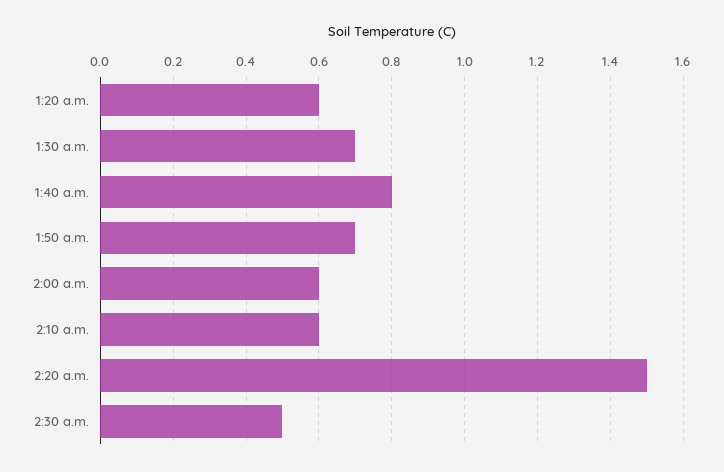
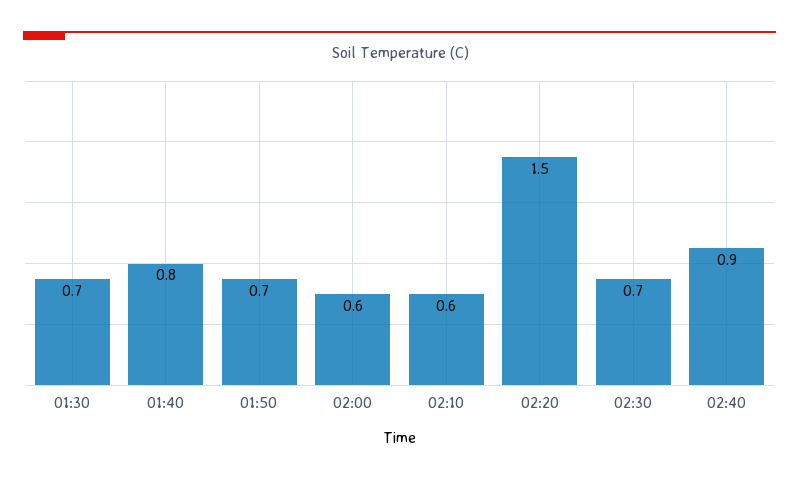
1:20 a.m.: 0.6 -> none
2:30 a.m.: 0.5 -> 0.7
02:40: none -> 0.9

